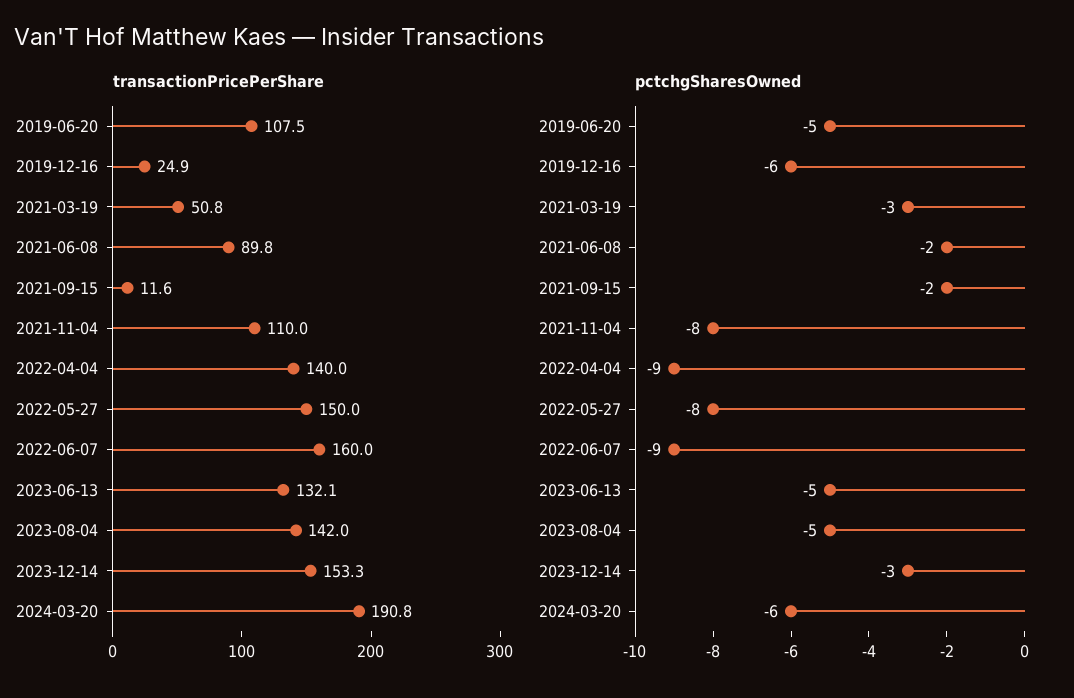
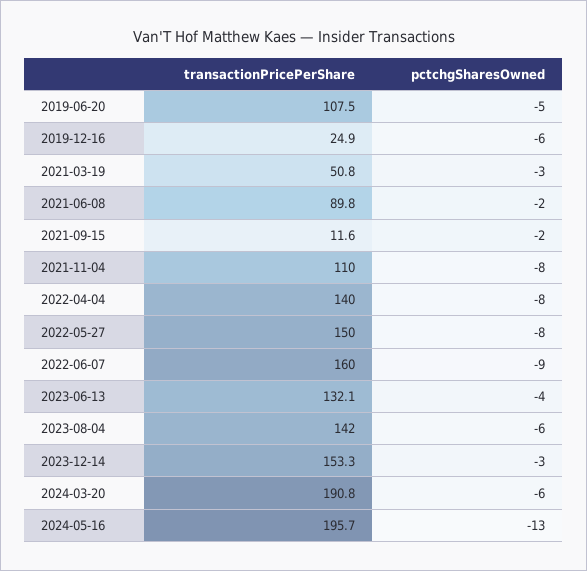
pctchgSharesOwned, 2022-04-04: -9 -> -8
pctchgSharesOwned, 2023-06-13: -5 -> -4
pctchgSharesOwned, 2023-08-04: -5 -> -6
transactionPricePerShare, 2024-05-16: none -> 195.7
pctchgSharesOwned, 2024-05-16: none -> -13

